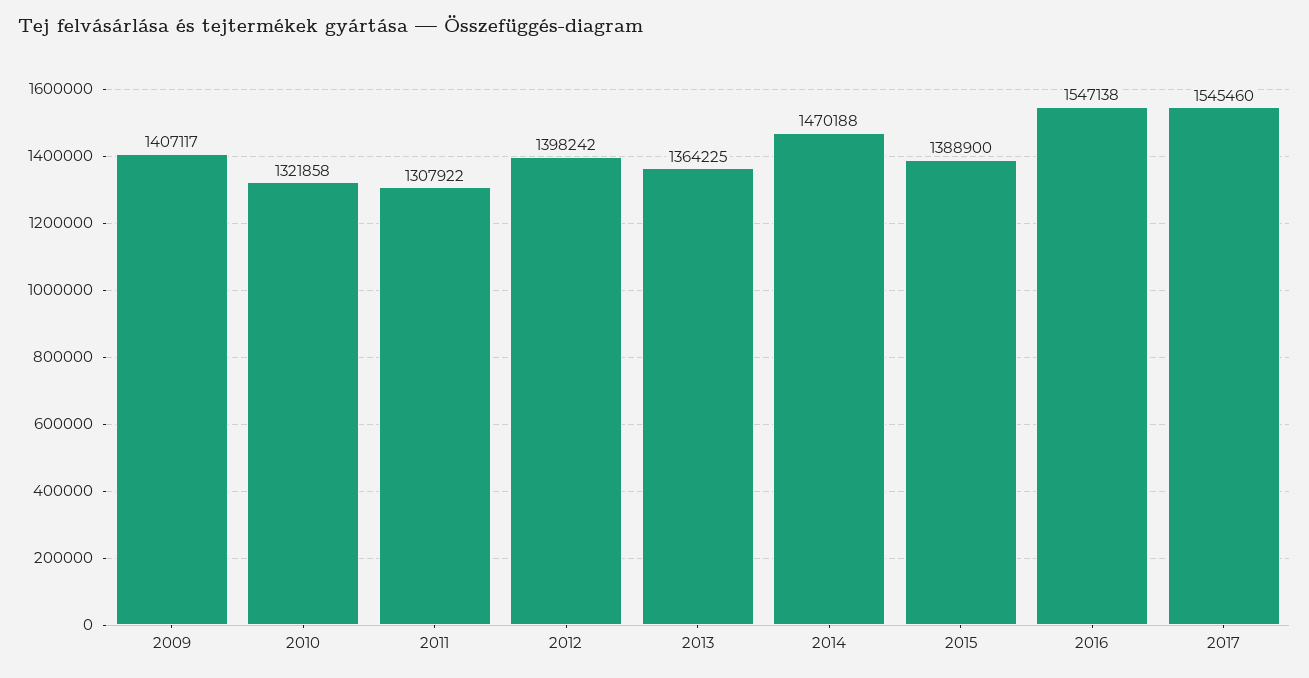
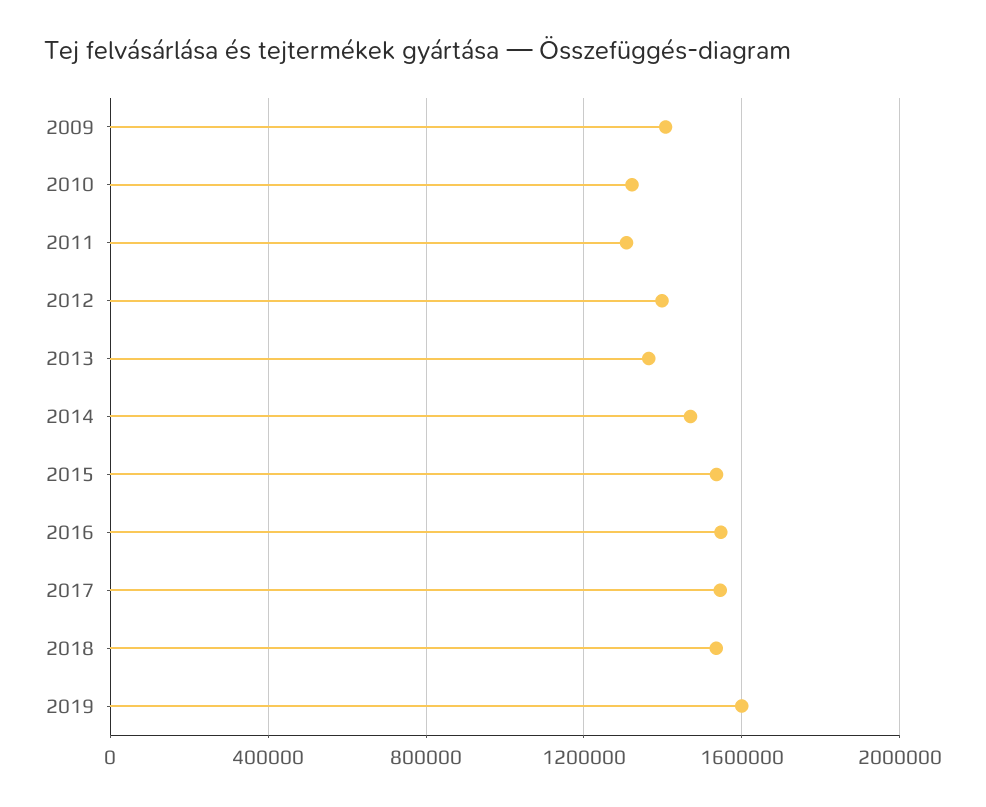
2015: 1388900 -> 1550000
2018: none -> 1550000
2019: none -> 1600000

